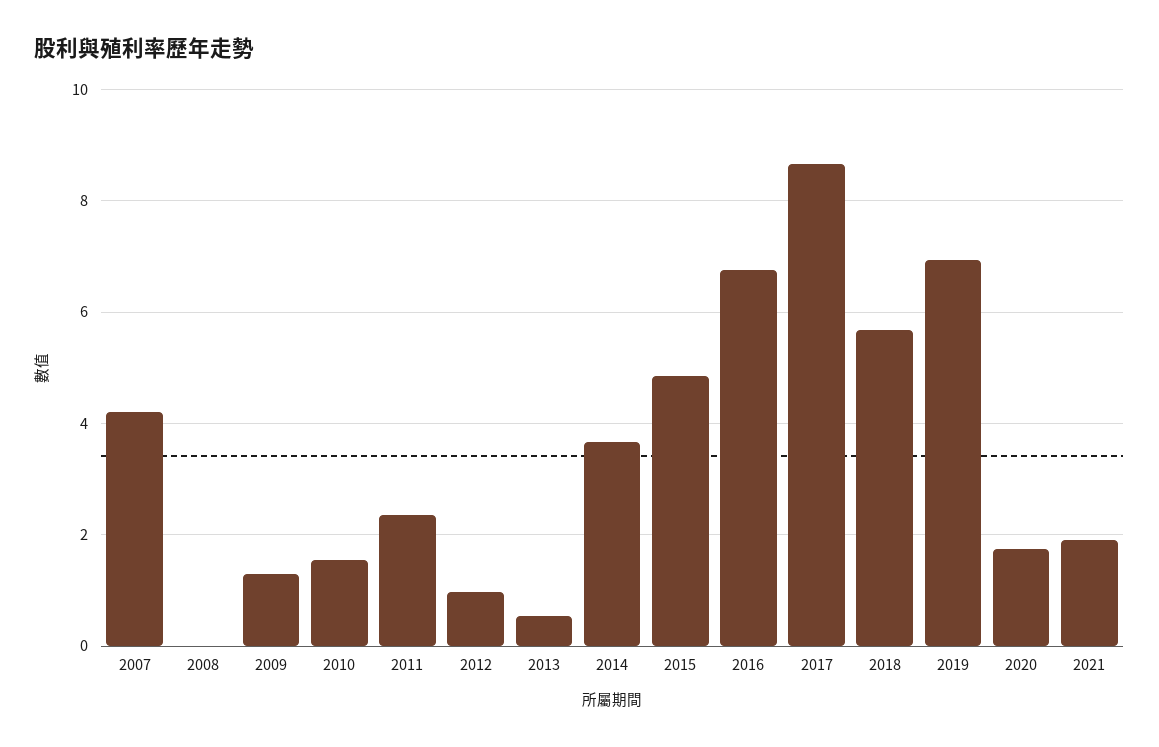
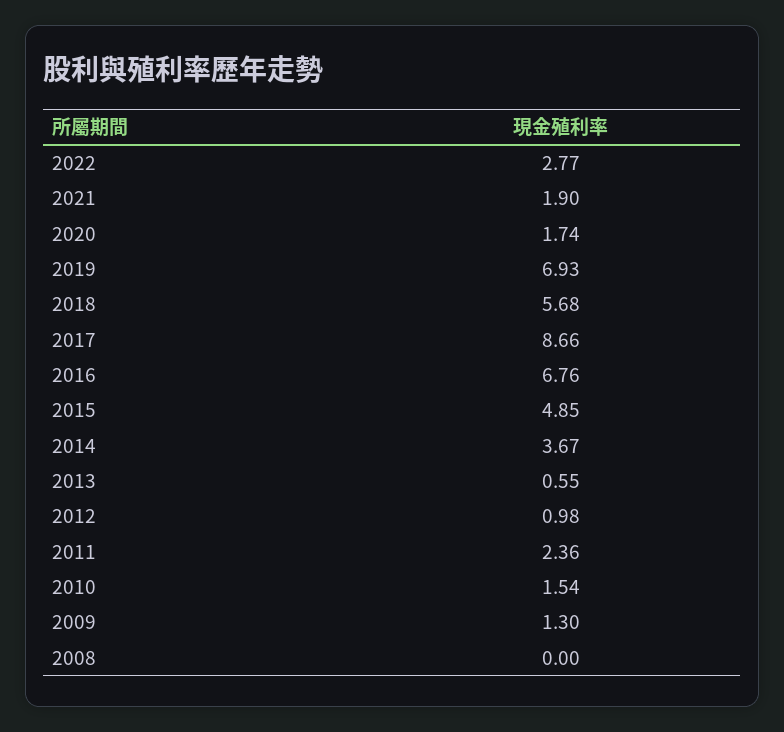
2007: 4.2 -> none
2022: none -> 2.77

